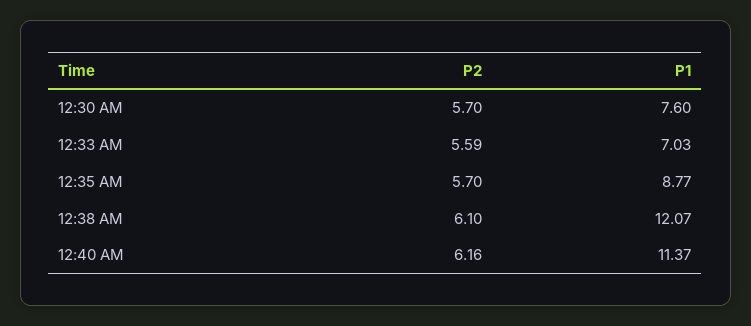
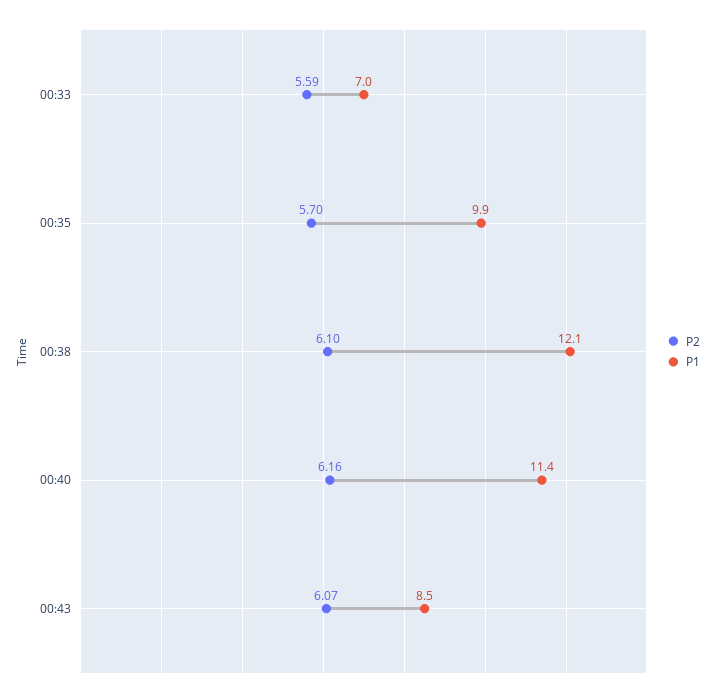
P2, 12:30 AM: 5.7 -> none
P1, 12:30 AM: 7.6 -> none
P1, 12:35 AM: 8.77 -> 9.9
P2, 00:43: none -> 6.07
P1, 00:43: none -> 8.5

